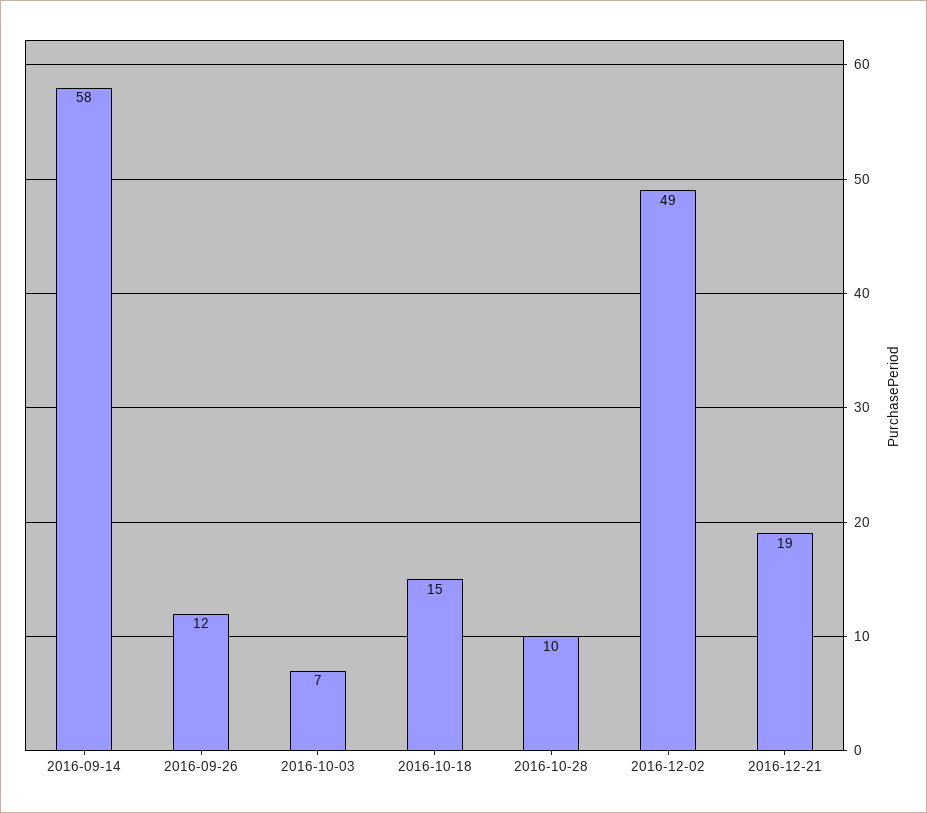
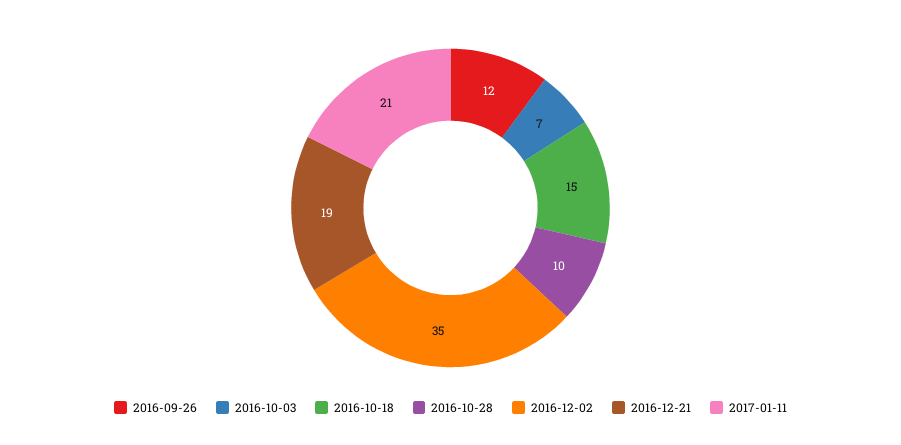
2016-09-14: 58 -> none
2016-12-02: 49 -> 35
2017-01-11: none -> 21

